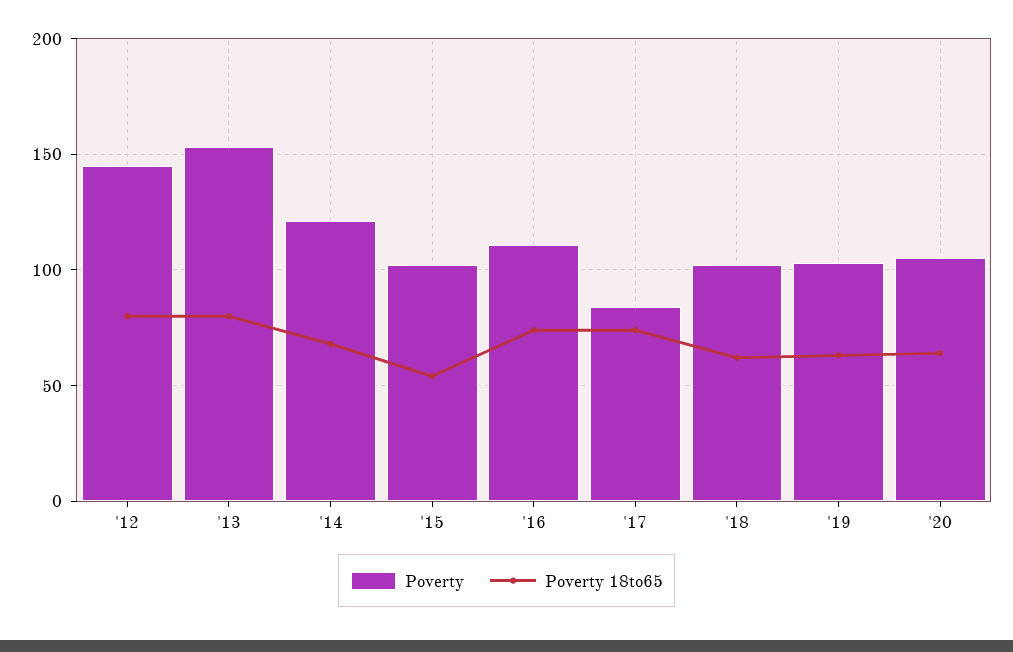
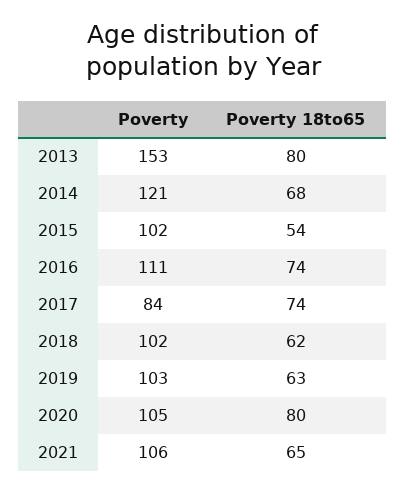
Poverty, '12: 145 -> none
Poverty 18to65, '12: 80 -> none
Poverty 18to65, '20: 65 -> 80
Poverty, 2021: none -> 106
Poverty 18to65, 2021: none -> 65

